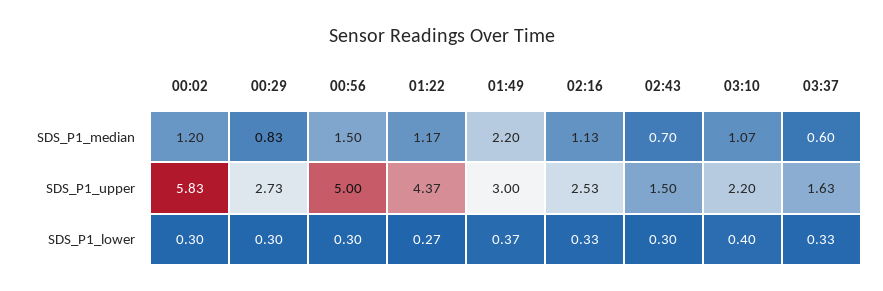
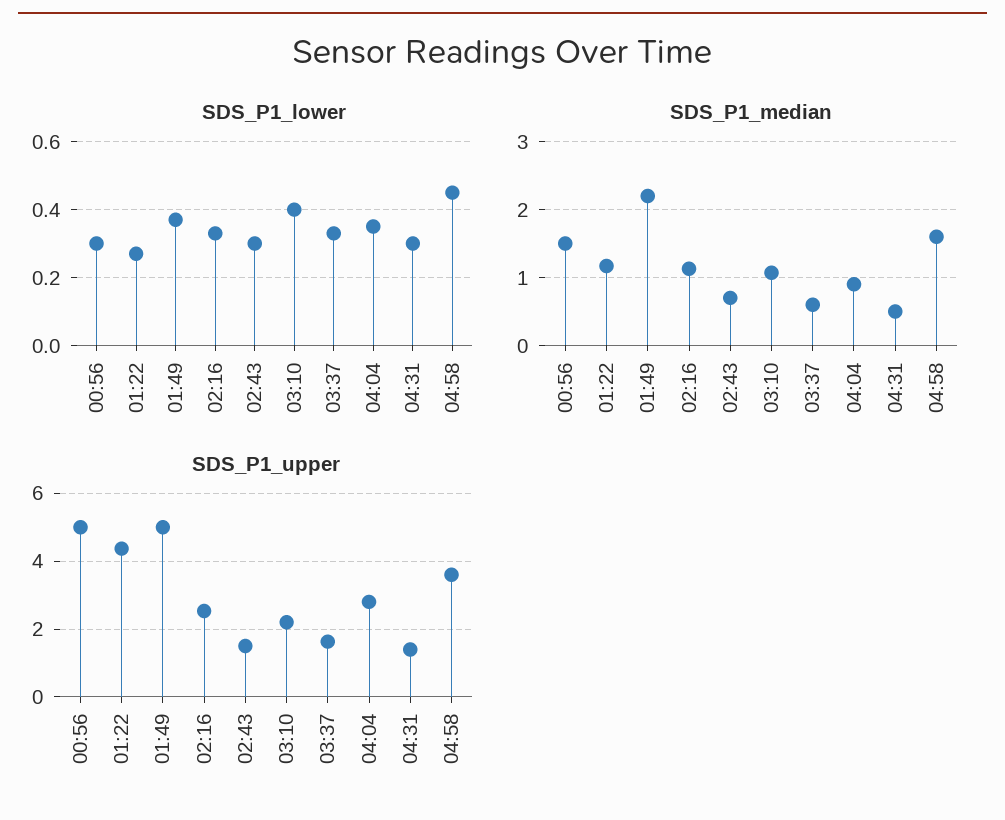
SDS_P1_median, 00:02: 1.2 -> none
SDS_P1_median, 00:29: 0.83 -> none
SDS_P1_upper, 00:02: 5.83 -> none
SDS_P1_upper, 00:29: 2.73 -> none
SDS_P1_upper, 01:49: 3 -> 5
SDS_P1_lower, 00:02: 0.3 -> none
SDS_P1_lower, 00:29: 0.3 -> none
SDS_P1_lower, 04:04: none -> 0.35
SDS_P1_lower, 04:31: none -> 0.3
SDS_P1_lower, 04:58: none -> 0.45
SDS_P1_median, 04:04: none -> 0.9
SDS_P1_median, 04:31: none -> 0.5
SDS_P1_median, 04:58: none -> 1.6
SDS_P1_upper, 04:04: none -> 2.8
SDS_P1_upper, 04:31: none -> 1.4
SDS_P1_upper, 04:58: none -> 3.6

